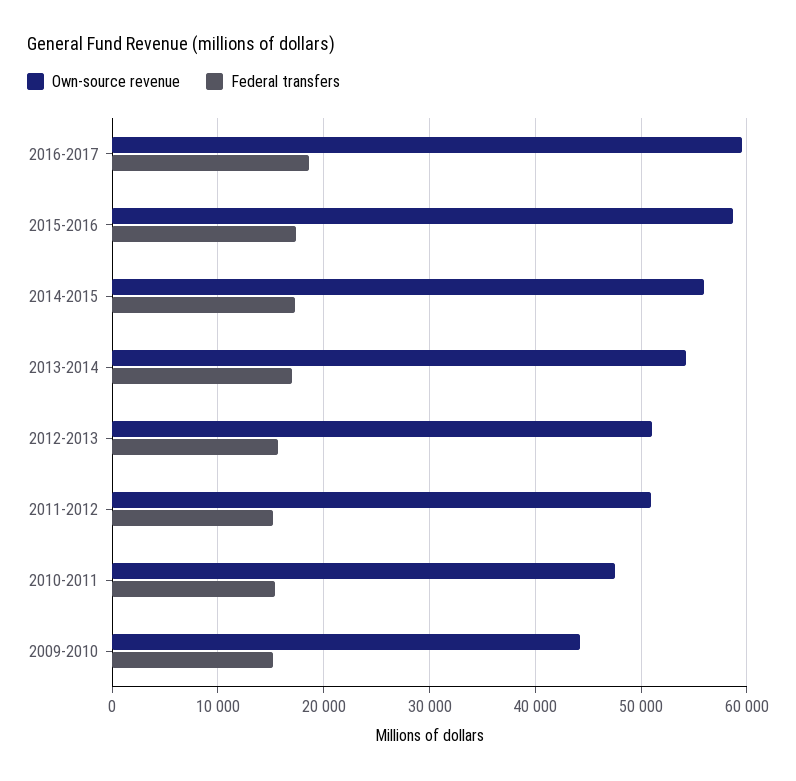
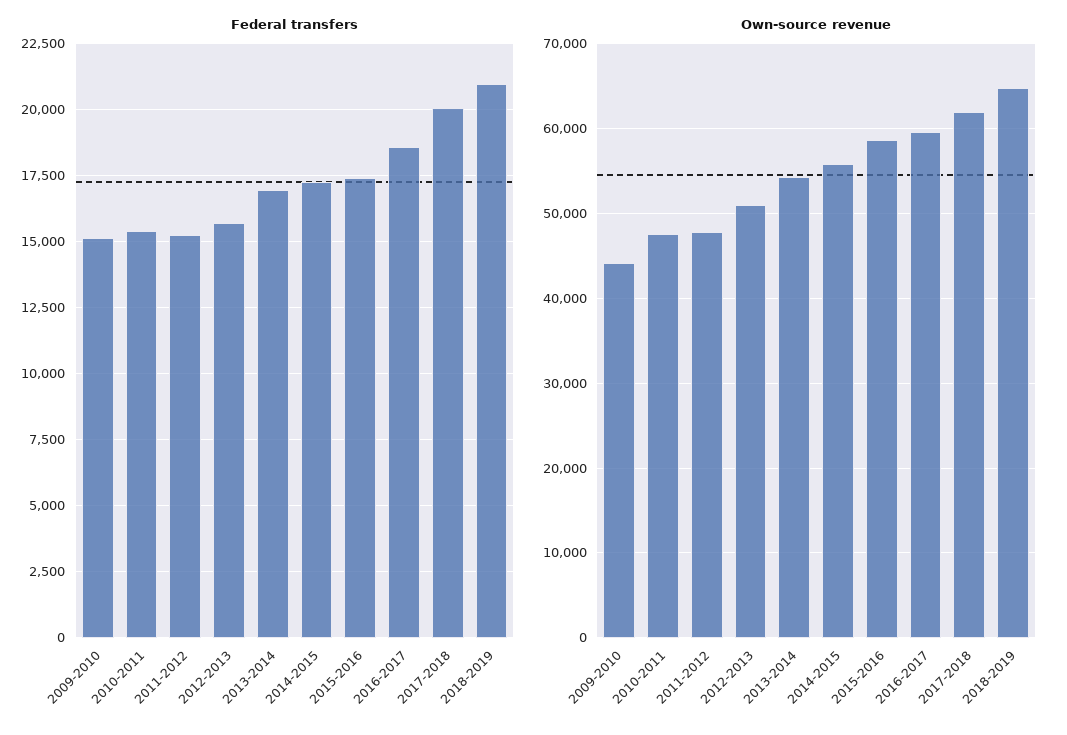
Own-source revenue, 2011-2012: 51000 -> 48000
Federal transfers, 2017-2018: none -> 20000
Federal transfers, 2018-2019: none -> 21000
Own-source revenue, 2017-2018: none -> 62000
Own-source revenue, 2018-2019: none -> 65000

